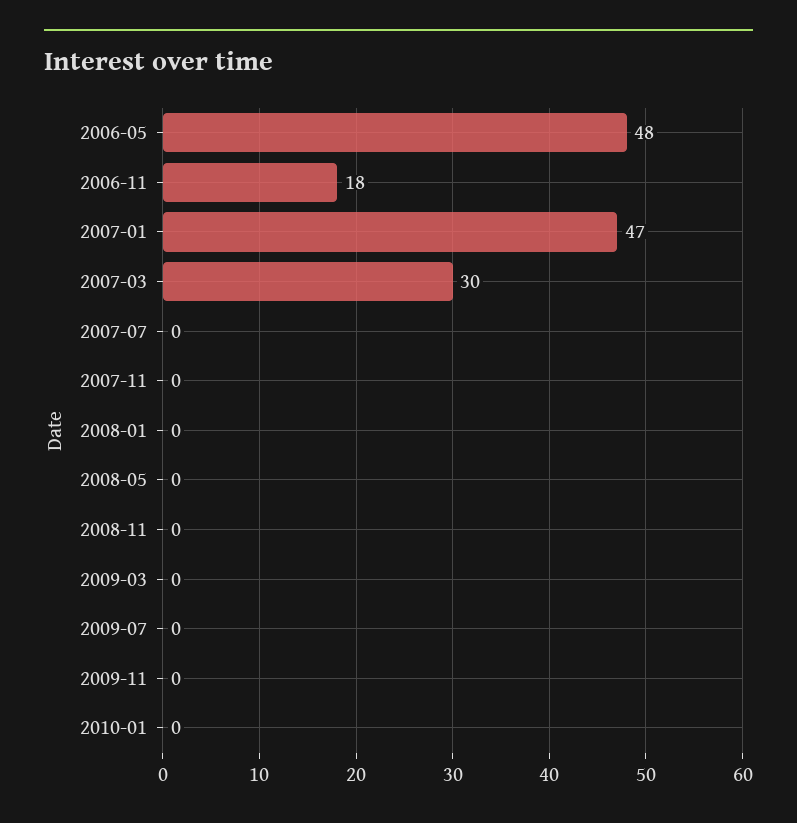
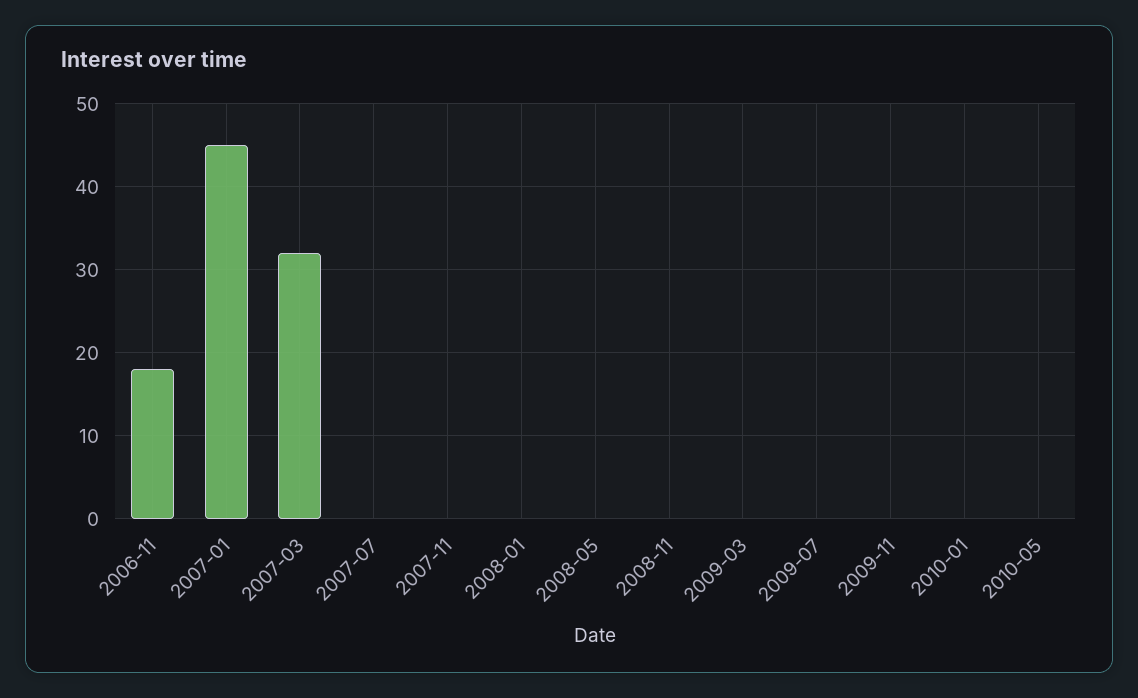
2006-05: 48 -> none
2007-01: 47 -> 45
2007-03: 30 -> 32
2010-05: none -> 0

